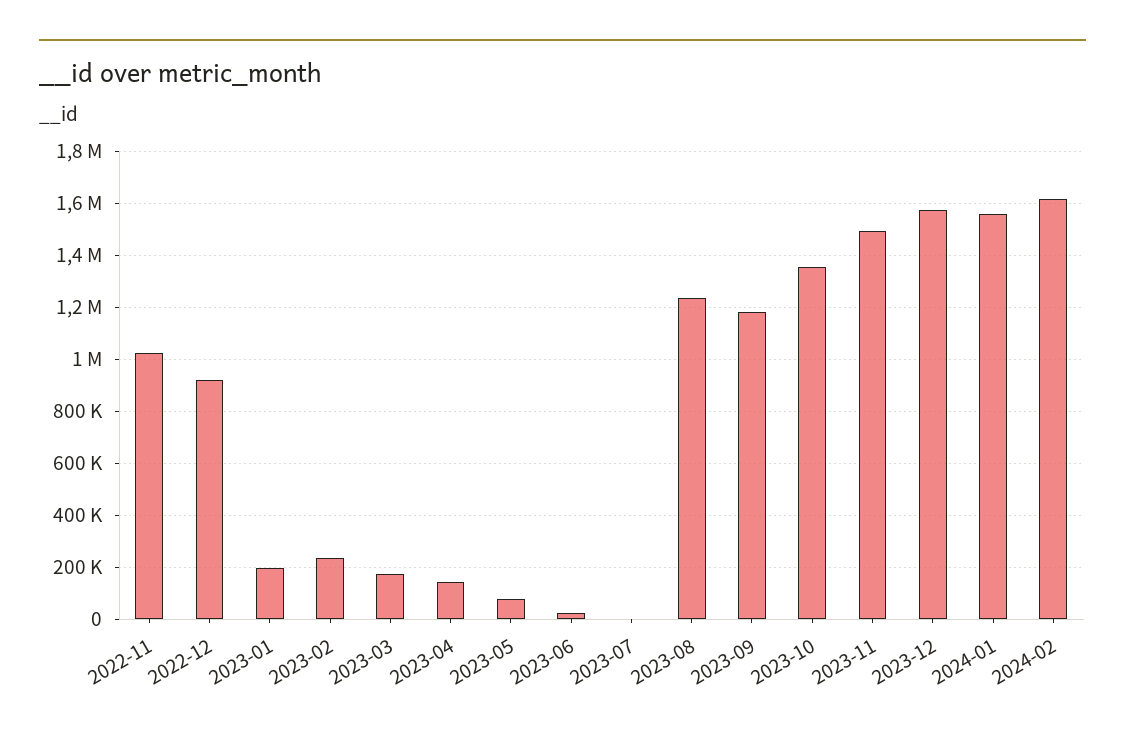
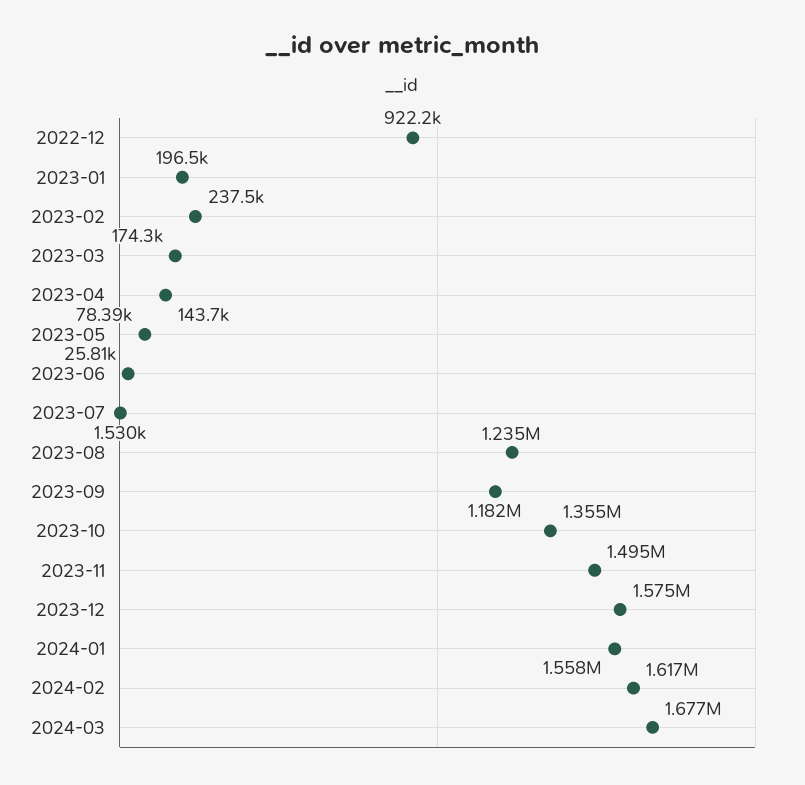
2022-11: 1025000 -> none
2024-03: none -> 1677000

